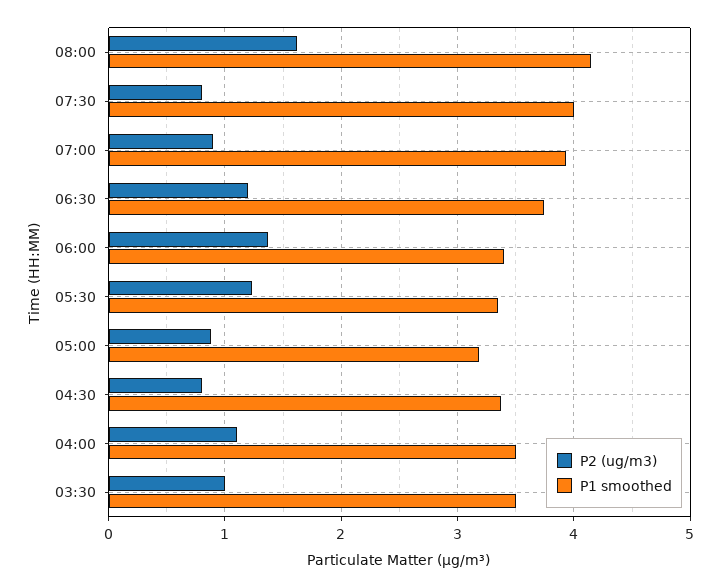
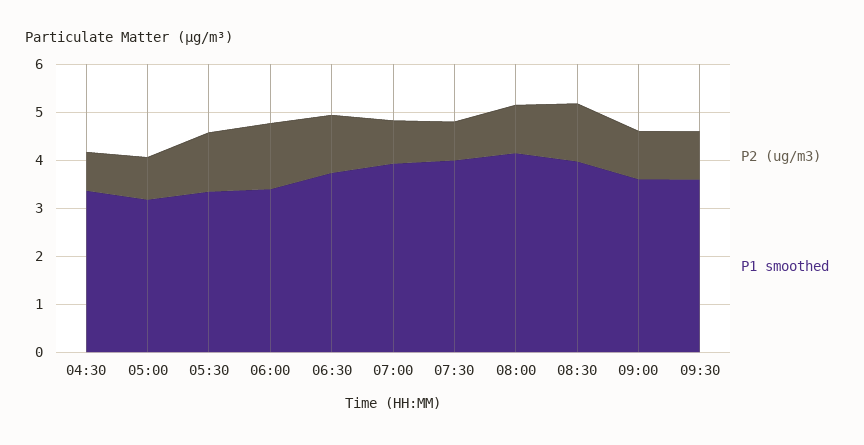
P2 (ug/m3), 08:00: 1.6 -> 1
P2 (ug/m3), 04:00: 1.1 -> none
P1 smoothed, 04:00: 3.5 -> none
P2 (ug/m3), 03:30: 1 -> none
P1 smoothed, 03:30: 3.5 -> none
P2 (ug/m3), 08:30: none -> 1.2
P1 smoothed, 08:30: none -> 4
P2 (ug/m3), 09:00: none -> 1
P1 smoothed, 09:00: none -> 3.6
P2 (ug/m3), 09:30: none -> 1
P1 smoothed, 09:30: none -> 3.6

